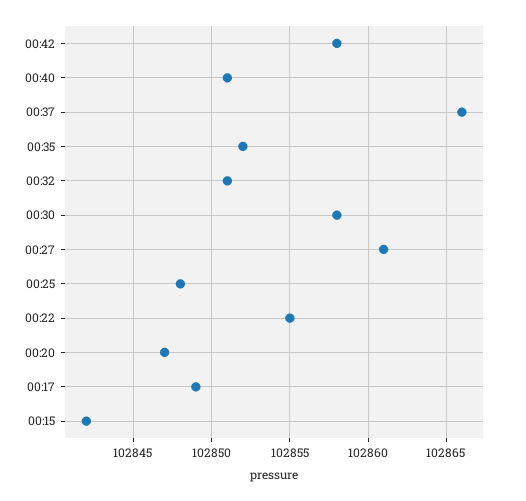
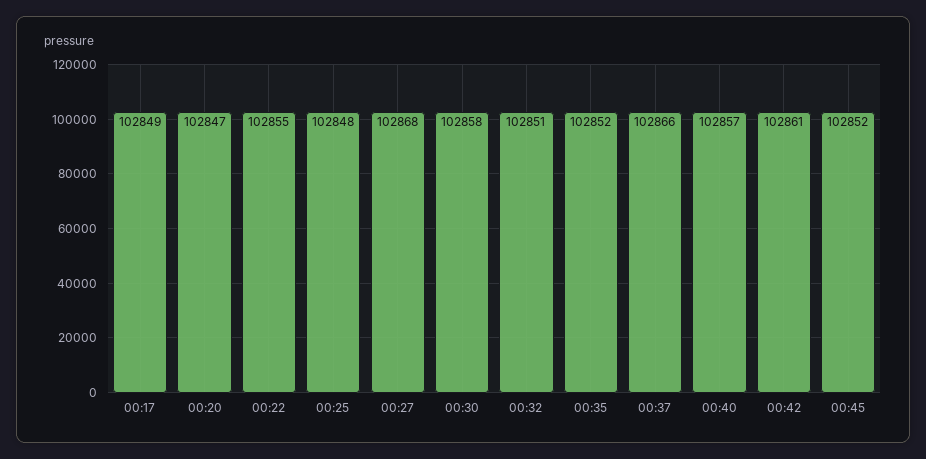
00:42: 102858 -> 102861
00:40: 102851 -> 102857
00:27: 102861 -> 102868
00:15: 102842 -> none
00:45: none -> 102852

